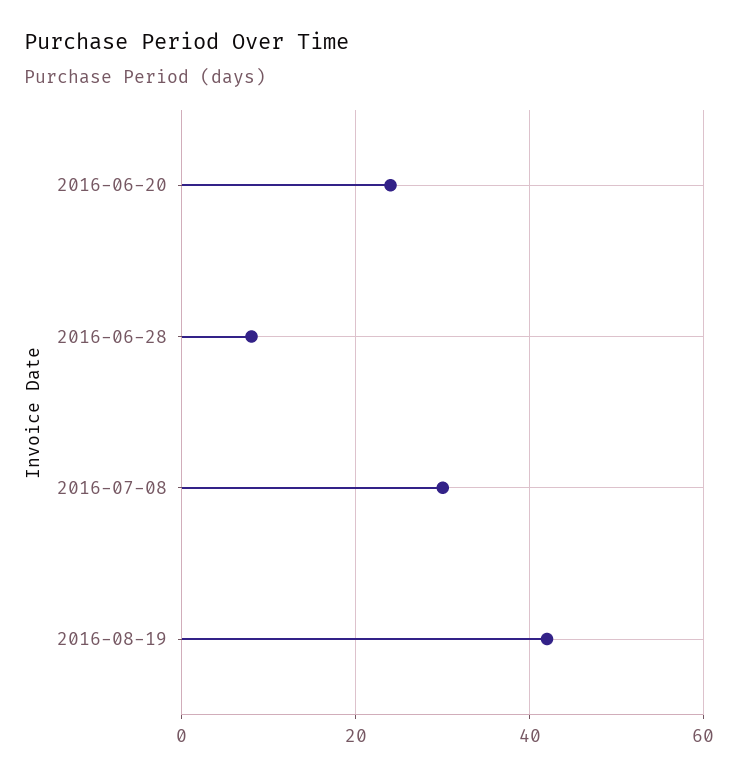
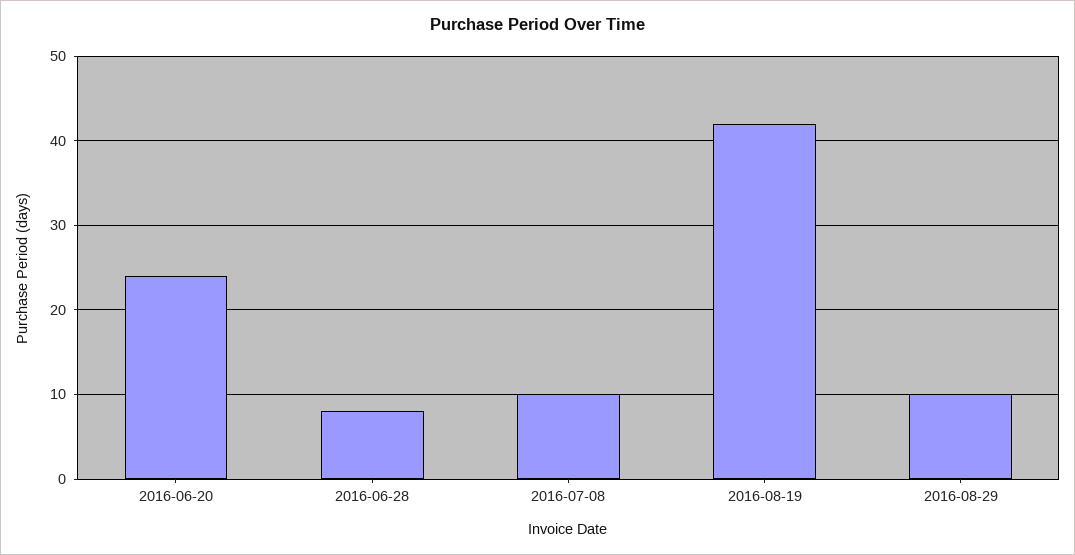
2016-07-08: 30 -> 10
2016-08-29: none -> 10

